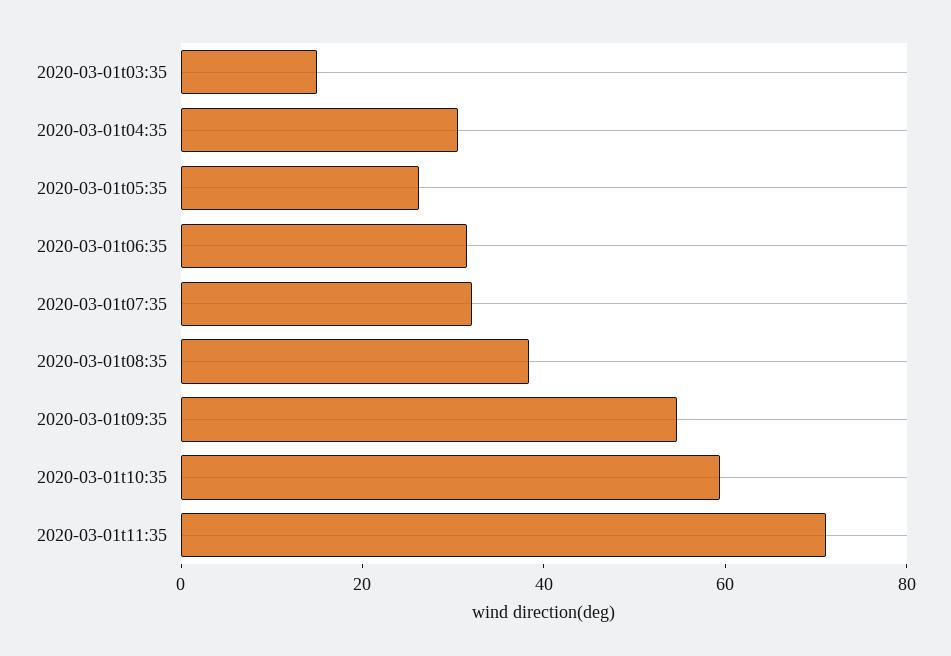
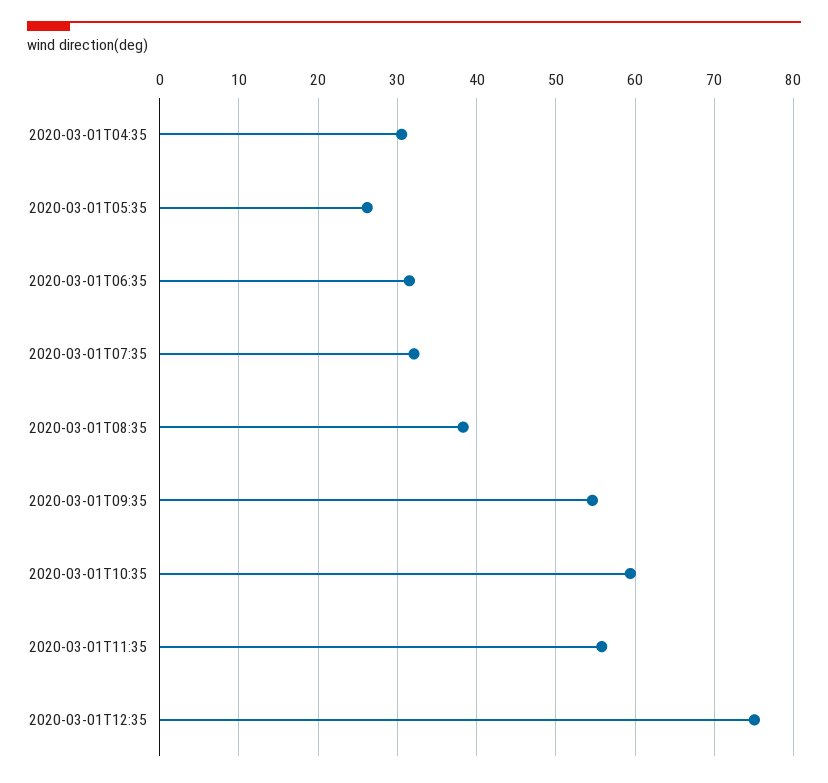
2020-03-01t03:35: 15 -> none
2020-03-01t11:35: 70 -> 56
2020-03-01T12:35: none -> 75

